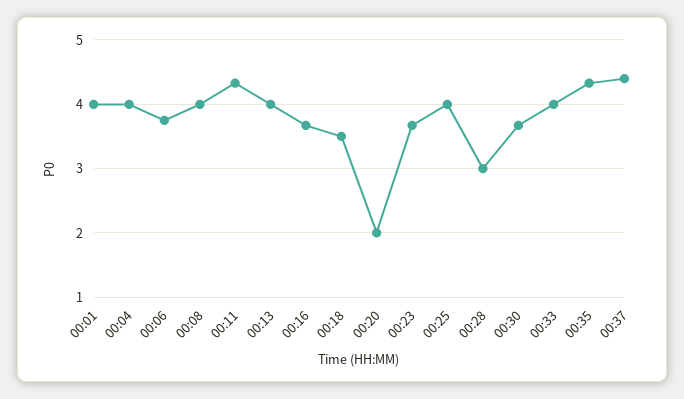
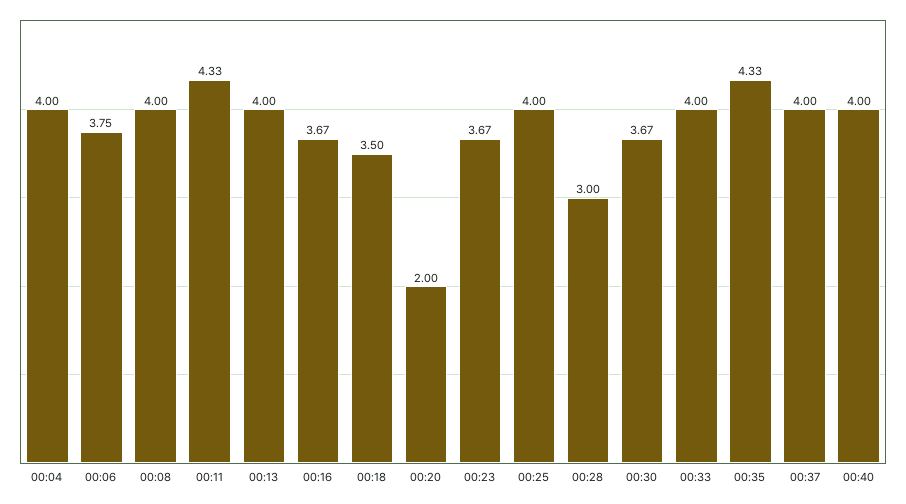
00:01: 4 -> none
00:37: 4.4 -> 4
00:40: none -> 4

